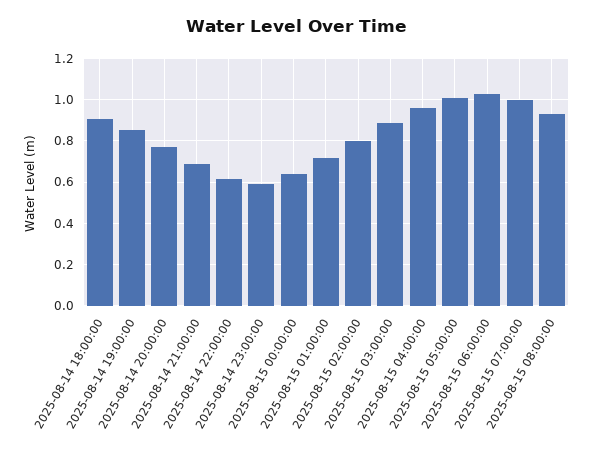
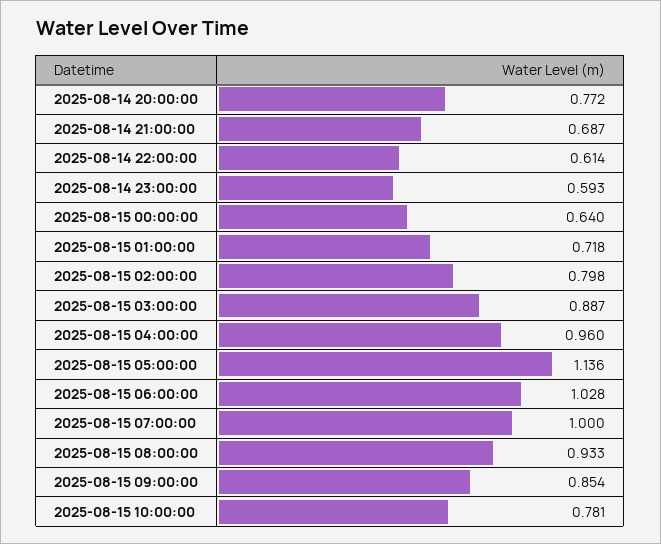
2025-08-14 18:00:00: 0.9 -> none
2025-08-14 19:00:00: 0.85 -> none
2025-08-15 05:00:00: 1 -> 1.136
2025-08-15 09:00:00: none -> 0.854
2025-08-15 10:00:00: none -> 0.781

